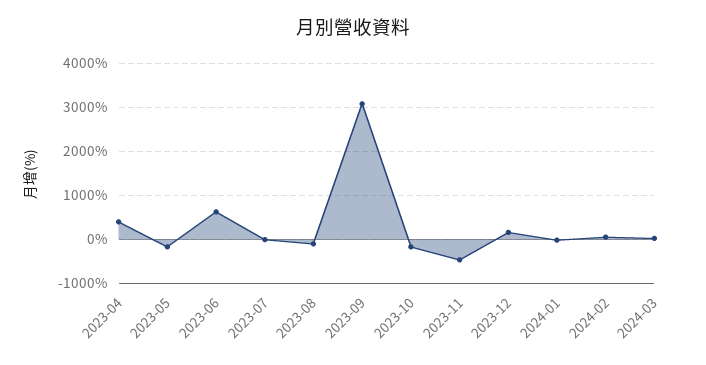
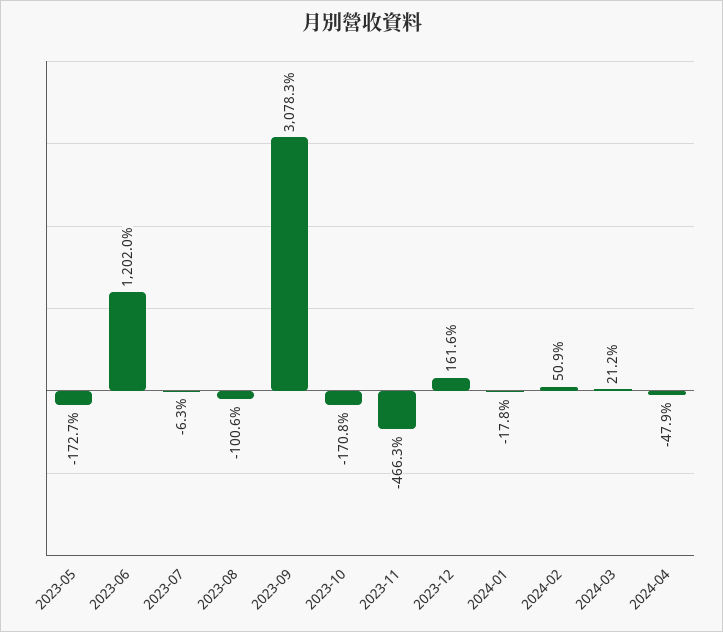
2023-04: 400 -> none
2023-06: 600 -> 1202
2024-04: none -> -47.9

